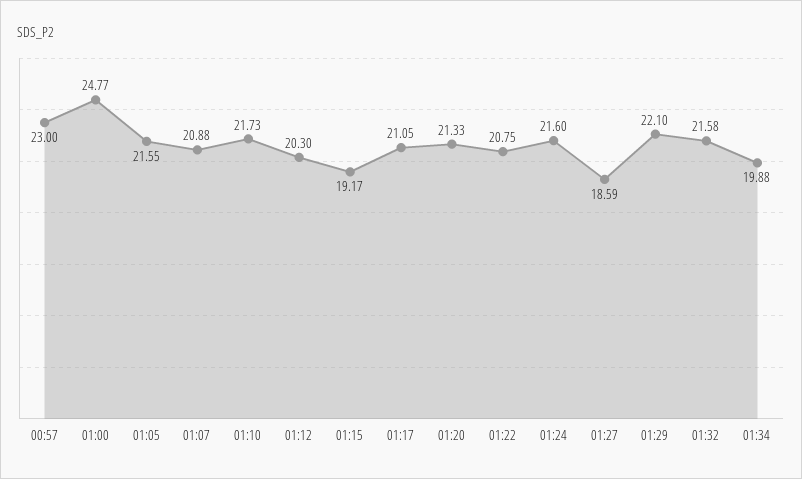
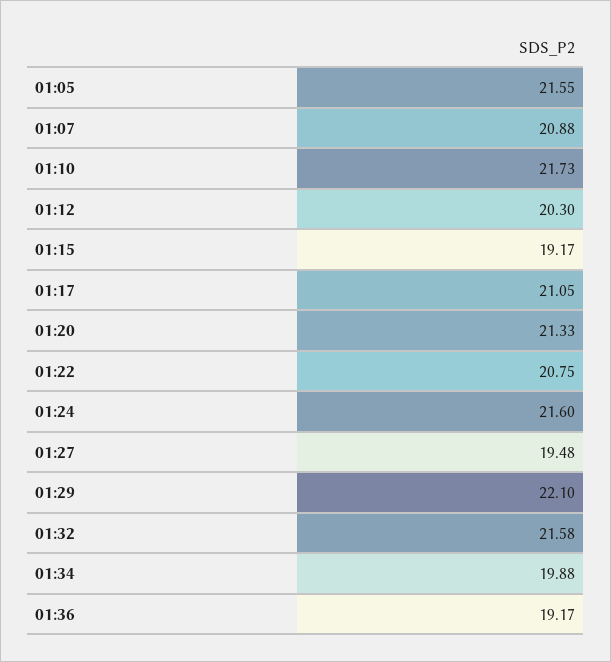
00:57: 23 -> none
01:00: 24.77 -> none
01:27: 18.59 -> 19.48
01:36: none -> 19.17

